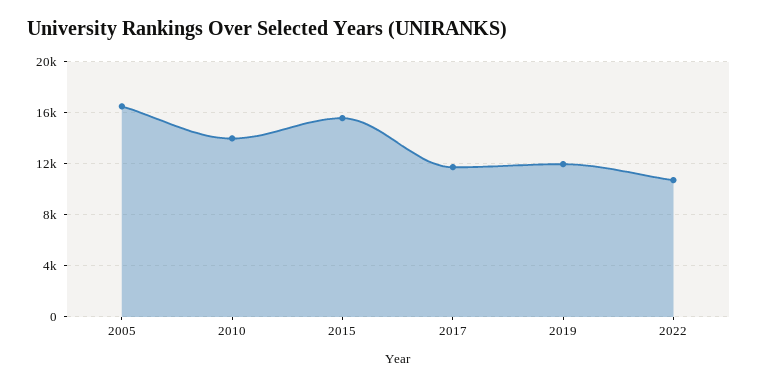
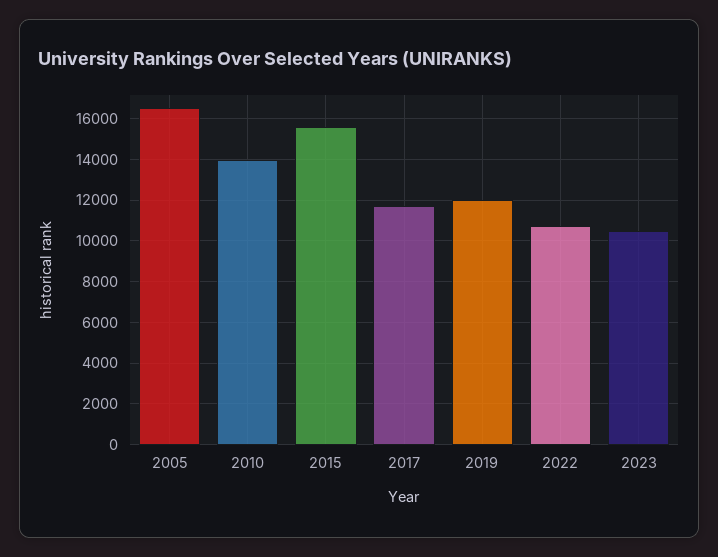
2023: none -> 10500

